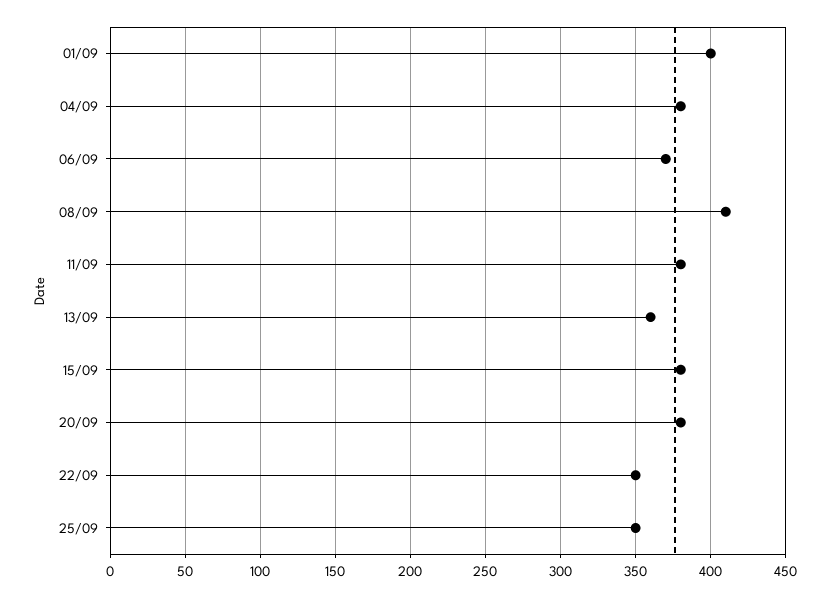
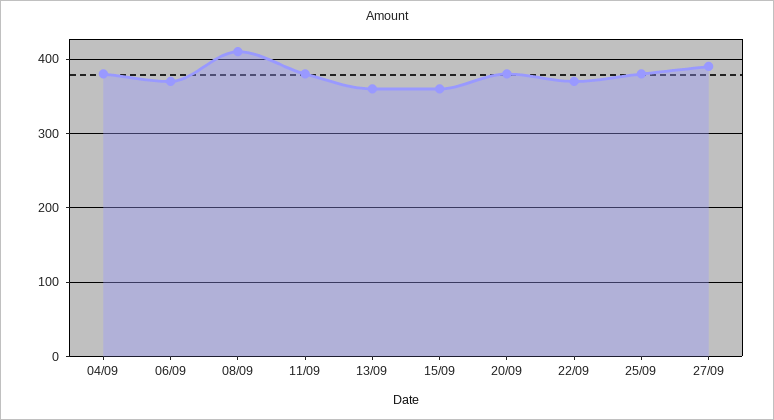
01/09: 400 -> none
15/09: 380 -> 360
22/09: 350 -> 370
25/09: 350 -> 380
27/09: none -> 390

